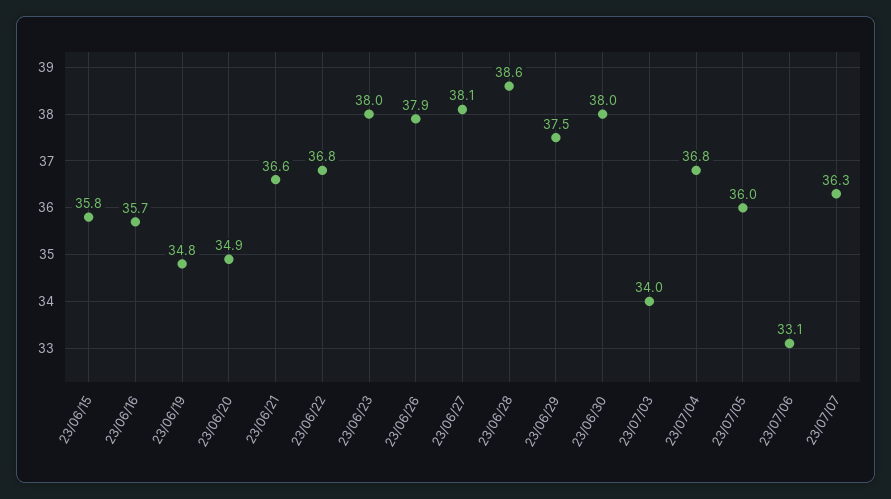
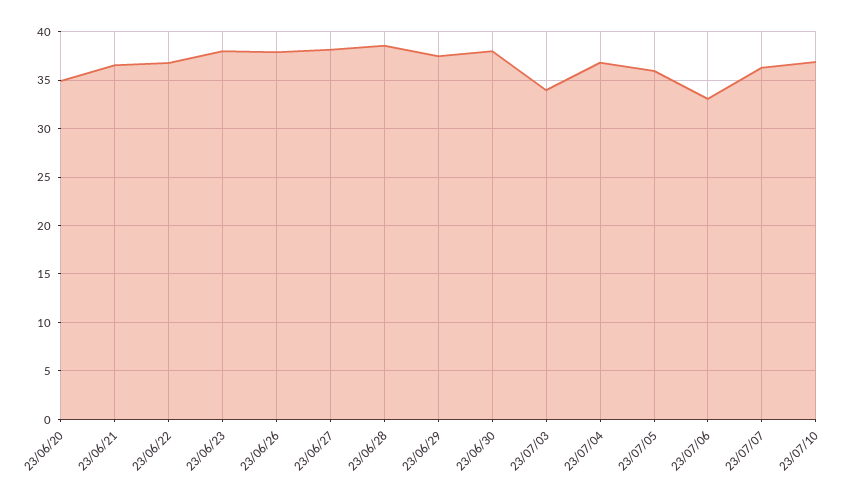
23/06/15: 35.8 -> none
23/06/16: 35.7 -> none
23/06/19: 34.8 -> none
23/07/10: none -> 37

